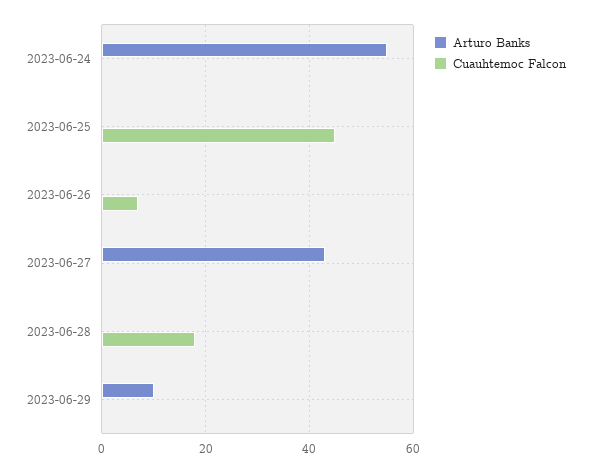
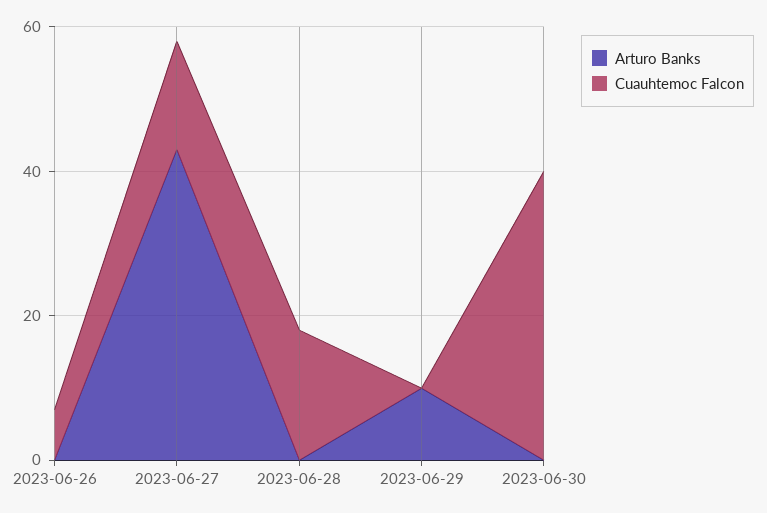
Arturo Banks, 2023-06-24: 55 -> none
Cuauhtemoc Falcon, 2023-06-24: 0 -> none
Arturo Banks, 2023-06-25: 0 -> none
Cuauhtemoc Falcon, 2023-06-25: 45 -> none
Cuauhtemoc Falcon, 2023-06-27: 0 -> 15
Arturo Banks, 2023-06-30: none -> 0
Cuauhtemoc Falcon, 2023-06-30: none -> 40

